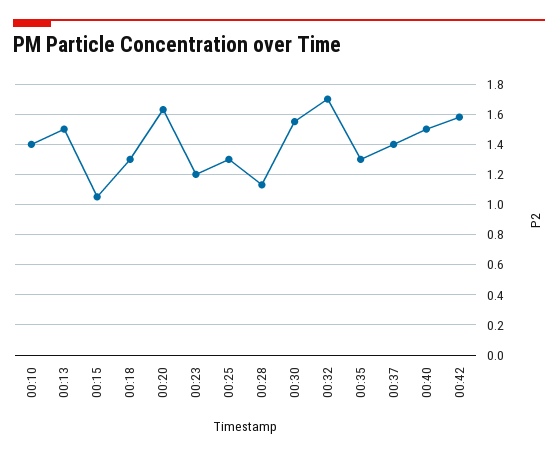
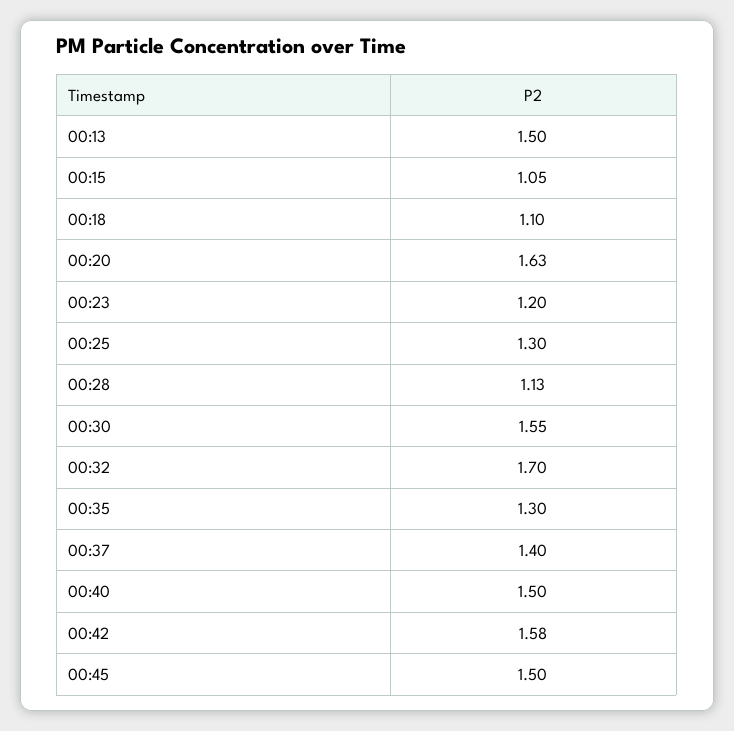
00:10: 1.4 -> none
00:18: 1.3 -> 1.1
00:45: none -> 1.5

